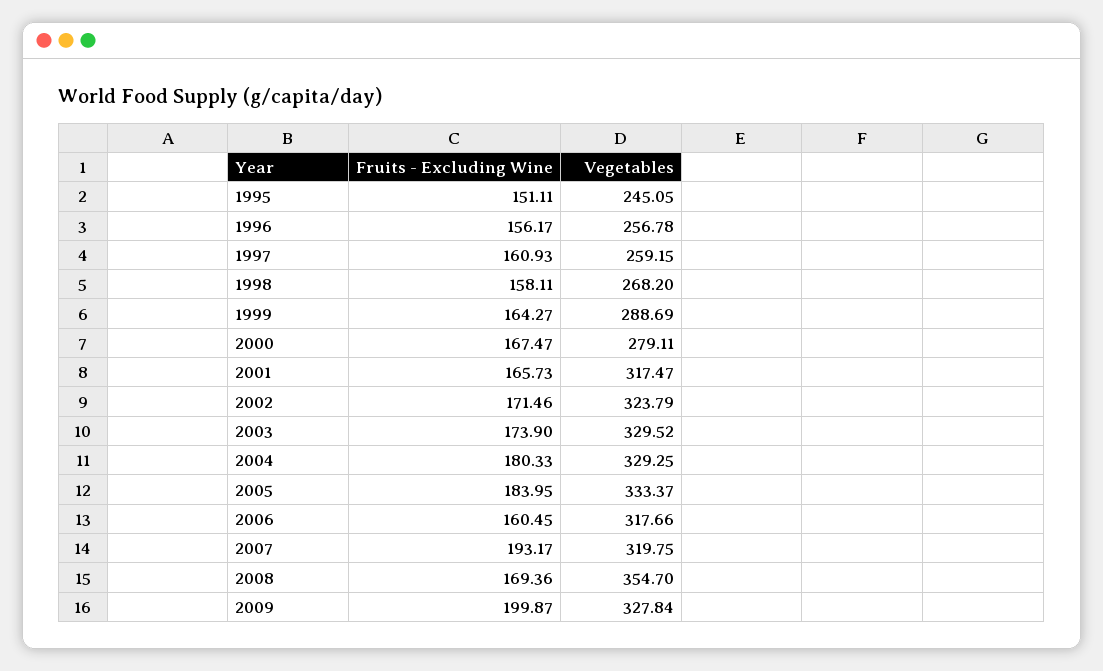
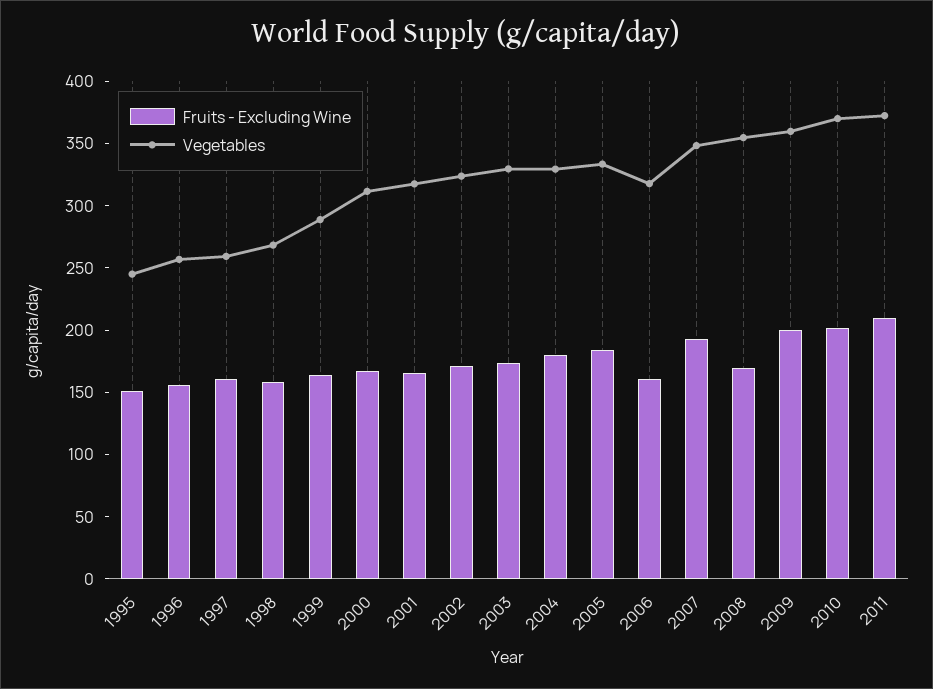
Vegetables, 2000: 279.11 -> 310
Vegetables, 2007: 319.75 -> 350
Vegetables, 2009: 327.84 -> 360
Fruits - Excluding Wine, 2010: none -> 200
Vegetables, 2010: none -> 370
Fruits - Excluding Wine, 2011: none -> 210
Vegetables, 2011: none -> 370

